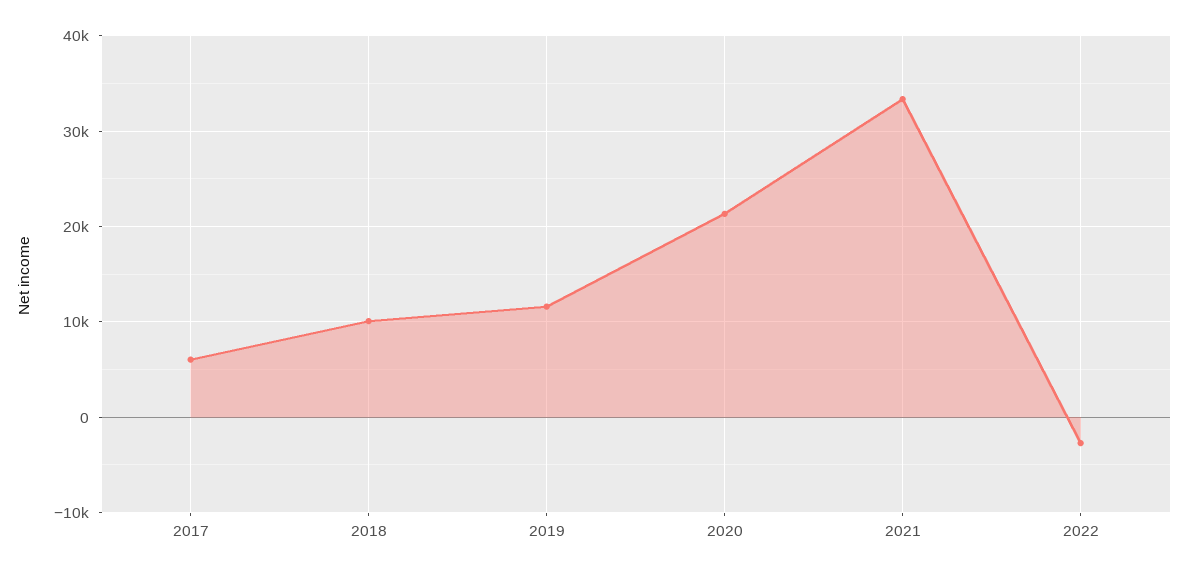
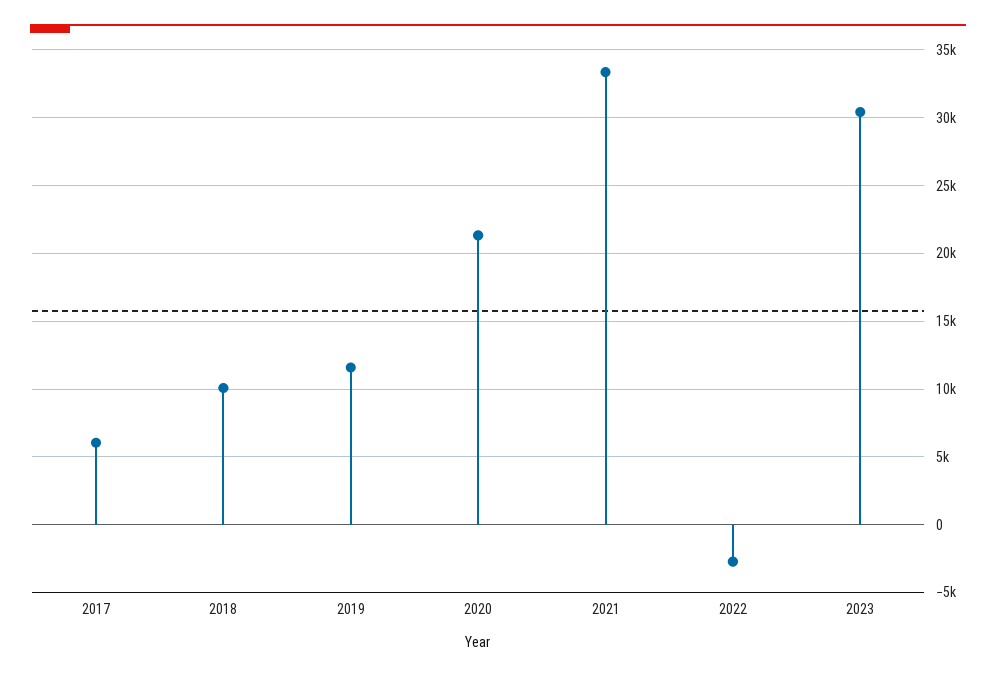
2023: none -> 30500

